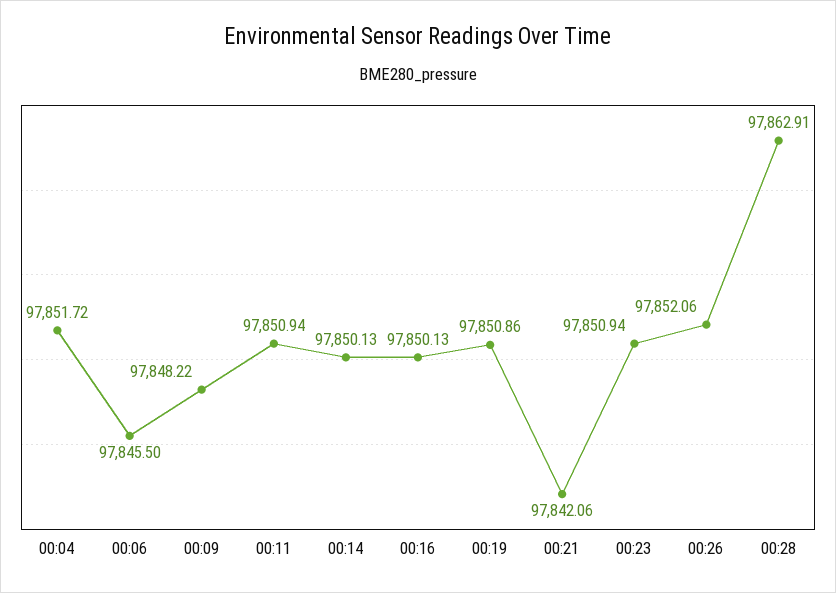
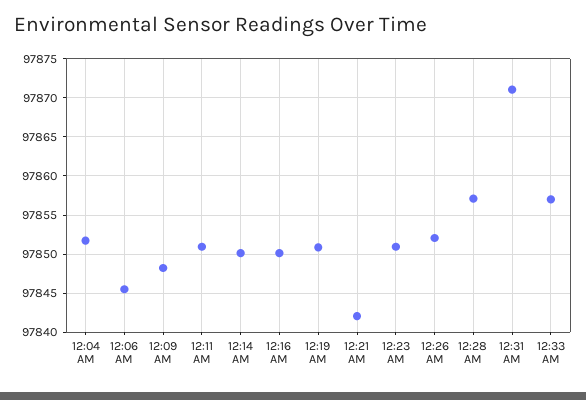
00:28: 97862.91 -> 97857
12:31 AM: none -> 97871
12:33 AM: none -> 97857

